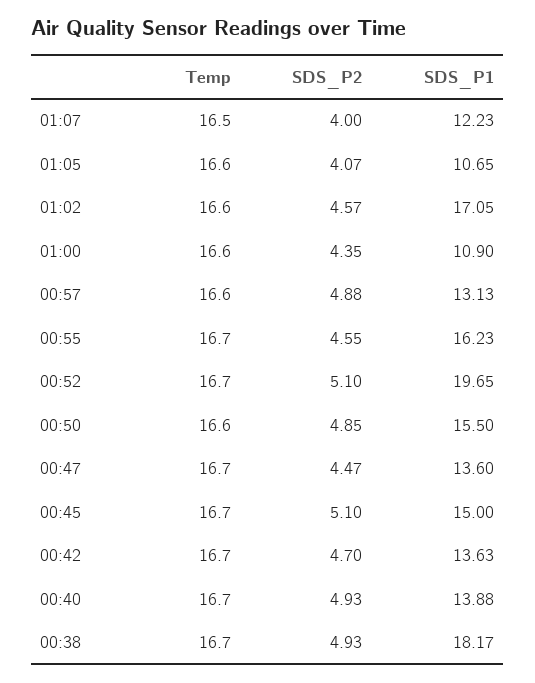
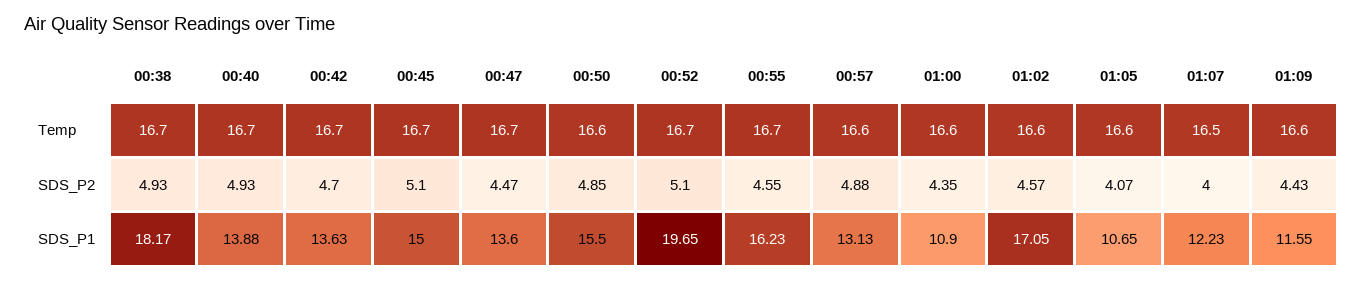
Temp, 01:09: none -> 16.6
SDS_P2, 01:09: none -> 4.43
SDS_P1, 01:09: none -> 11.55

